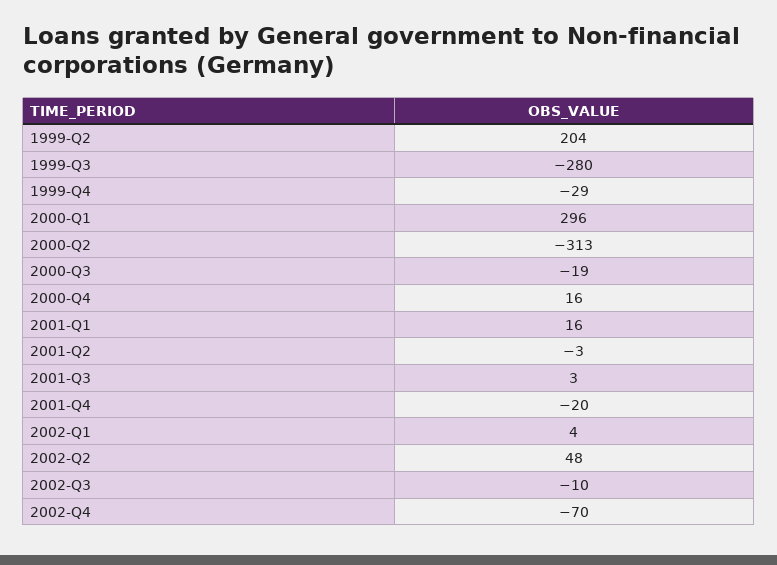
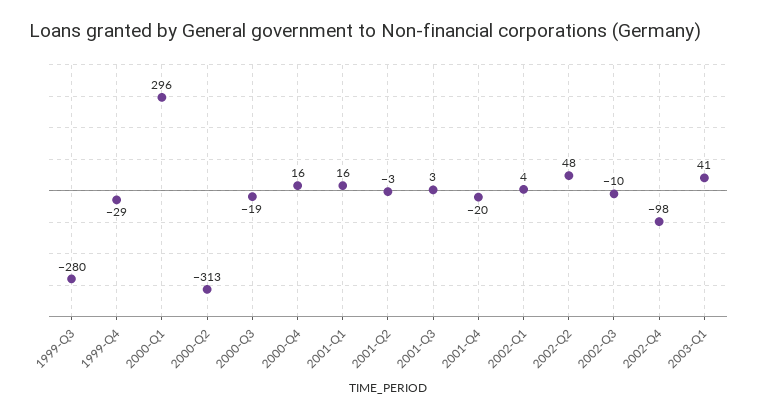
1999-Q2: 204 -> none
2002-Q4: -70 -> -98
2003-Q1: none -> 41

